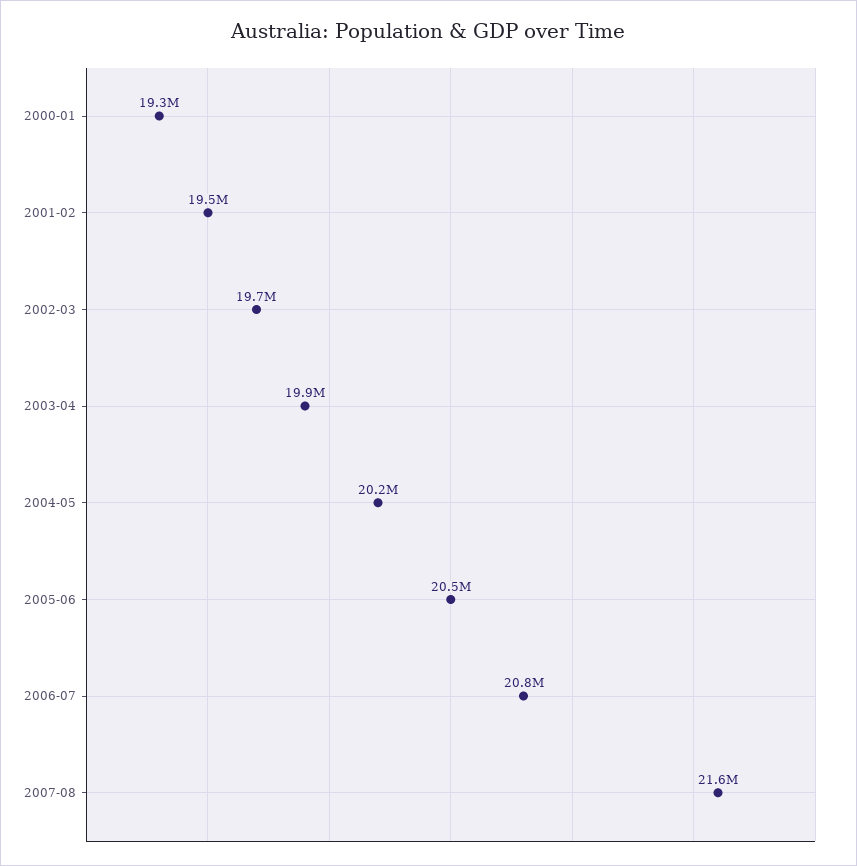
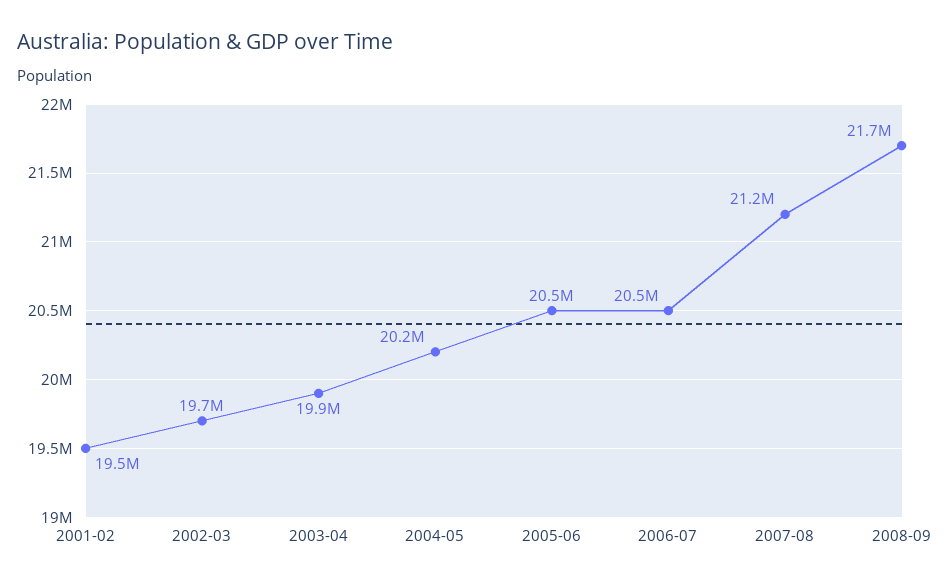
2000-01: 19300000 -> none
2006-07: 20800000 -> 20500000
2007-08: 21600000 -> 21200000
2008-09: none -> 21700000

